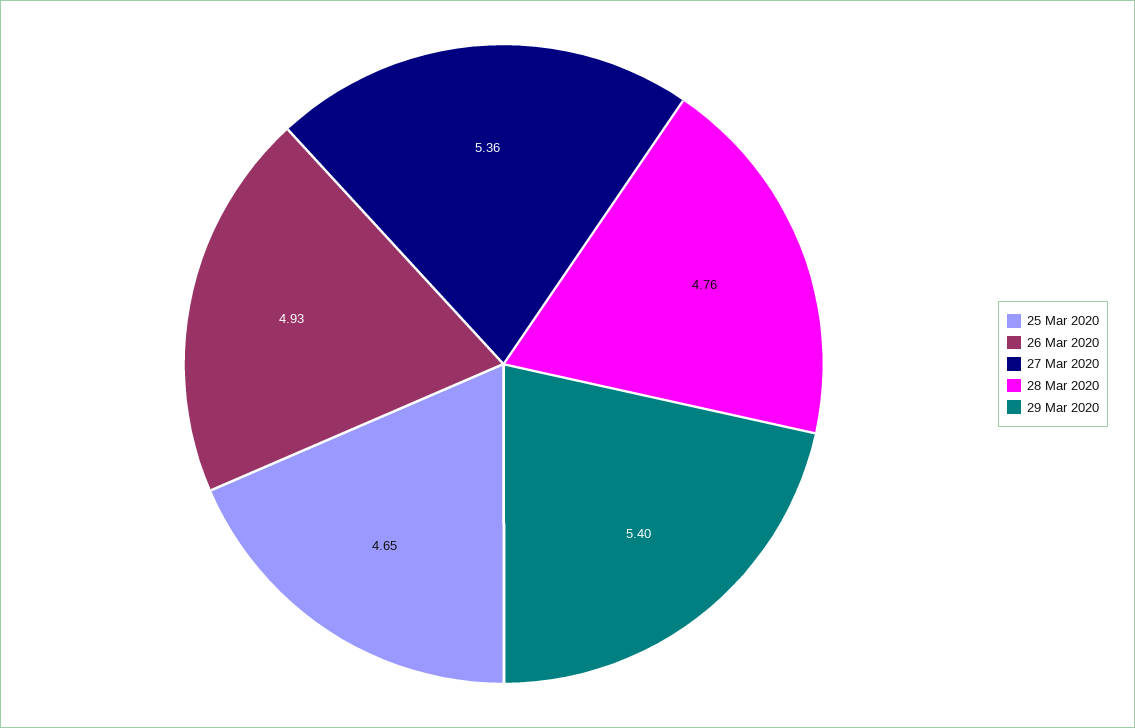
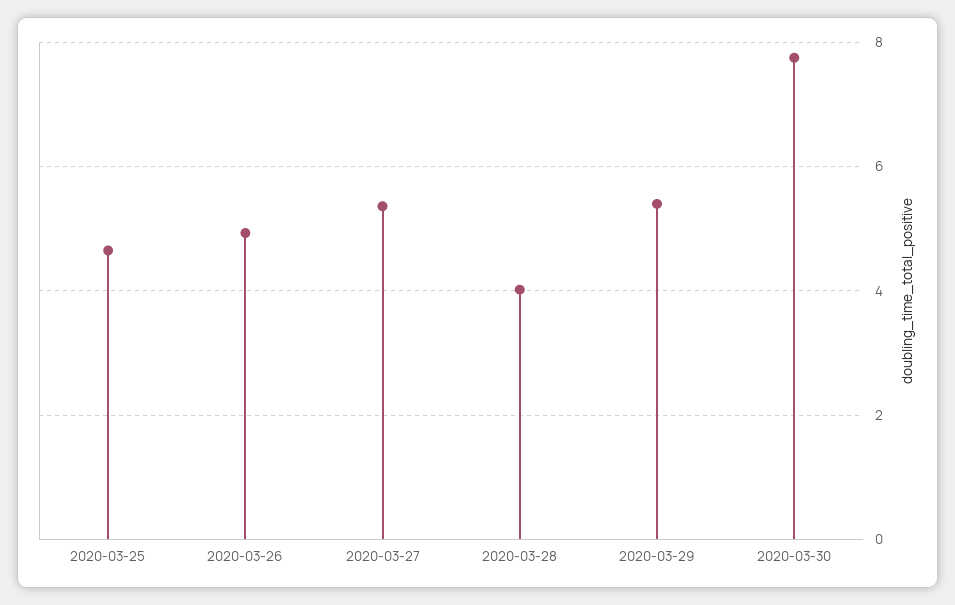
28 Mar 2020: 4.76 -> 4
2020-03-30: none -> 7.8

